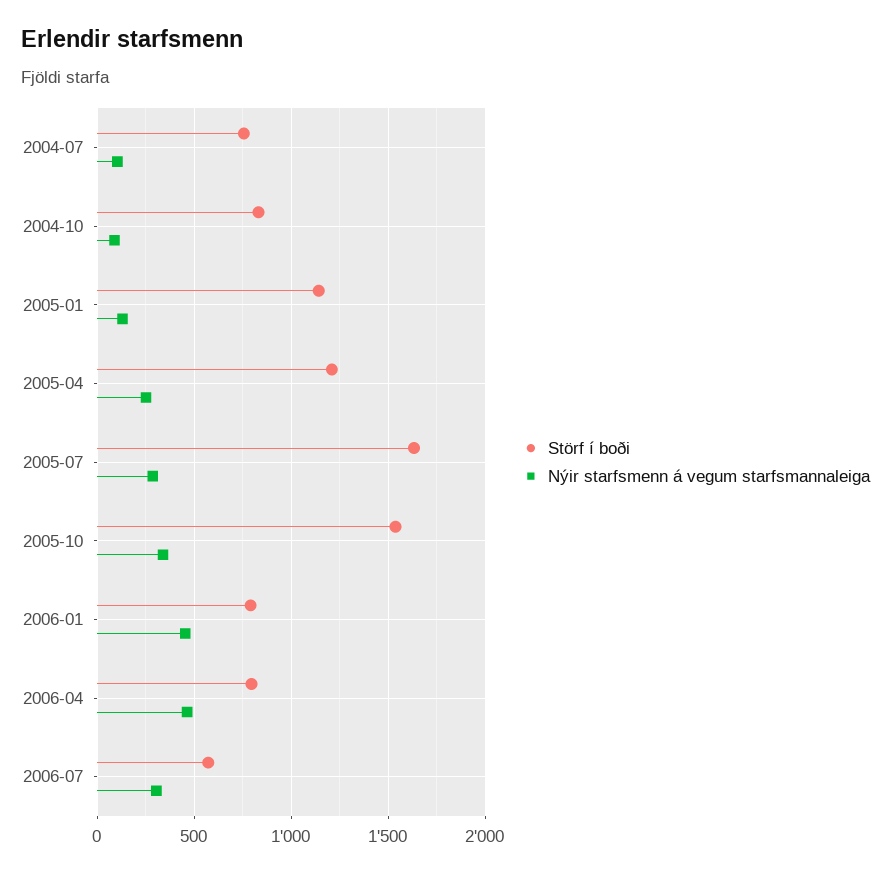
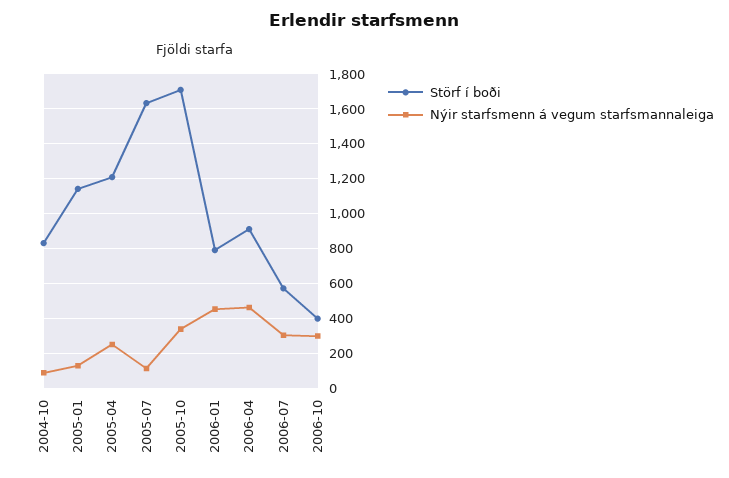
Störf í boði, 2004-07: 750 -> none
Nýir starfsmenn á vegum starfsmannaleiga, 2004-07: 100 -> none
Nýir starfsmenn á vegum starfsmannaleiga, 2005-07: 300 -> 100
Störf í boði, 2005-10: 1550 -> 1700
Störf í boði, 2006-04: 800 -> 900
Störf í boði, 2006-10: none -> 400
Nýir starfsmenn á vegum starfsmannaleiga, 2006-10: none -> 300

